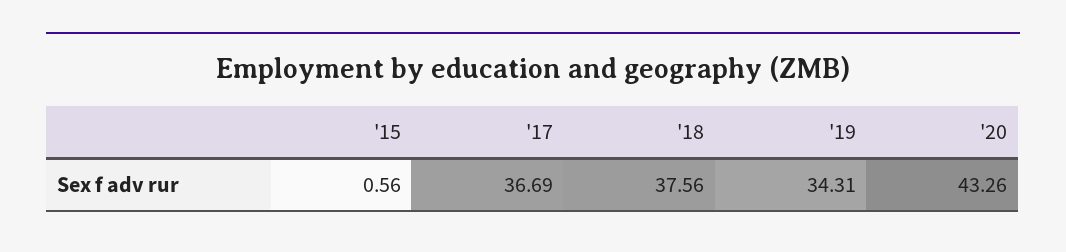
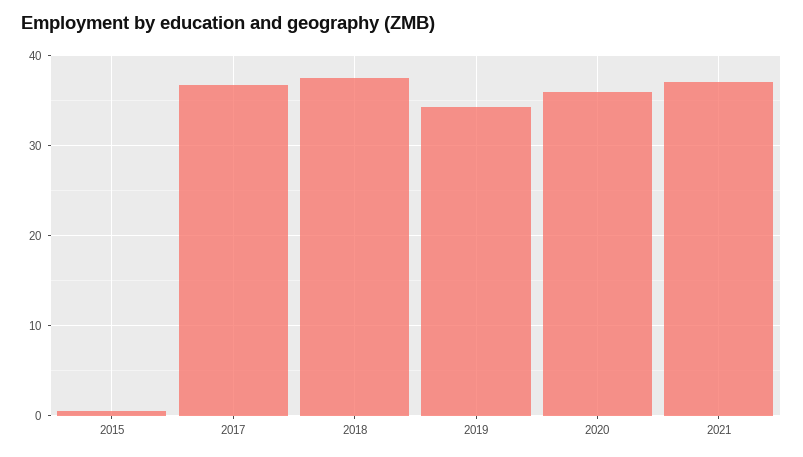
'20: 43.26 -> 36
2021: none -> 37

